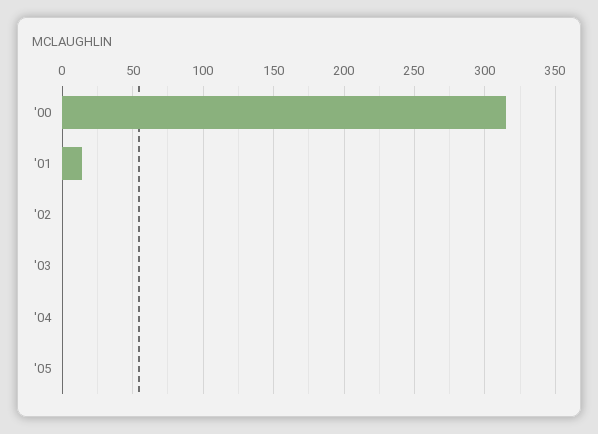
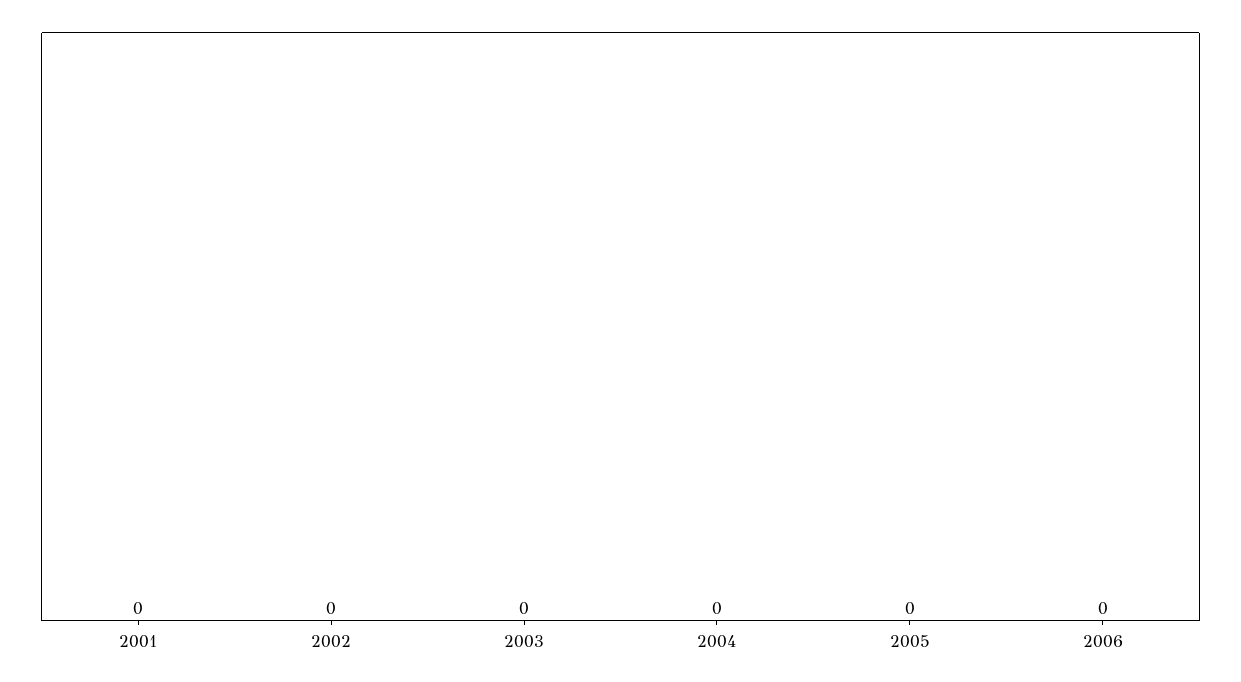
'00: 315 -> none
'01: 15 -> 0
2006: none -> 0

